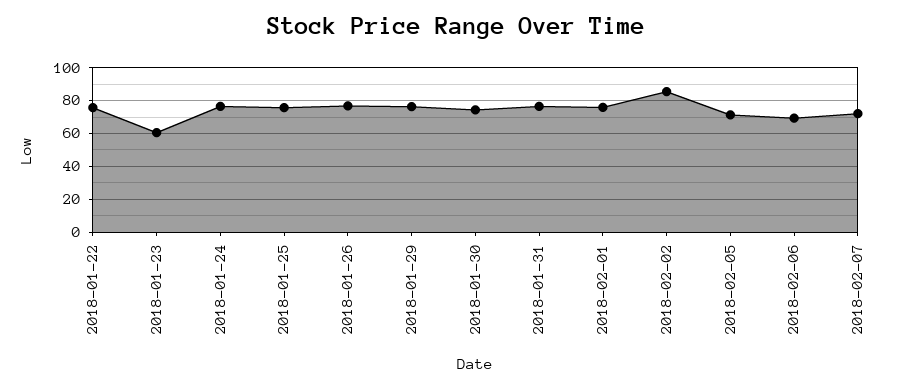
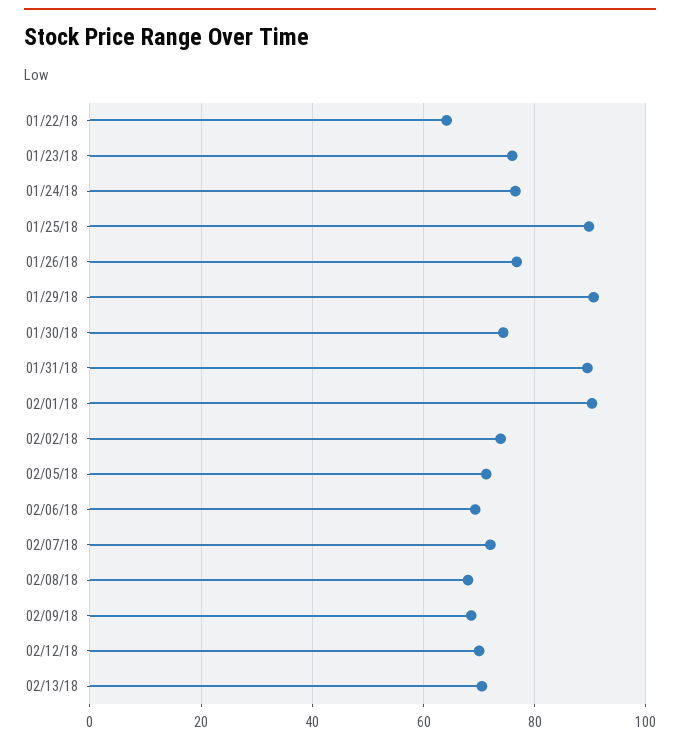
2018-01-22: 75 -> 64
2018-01-23: 60 -> 76
2018-01-25: 75 -> 90
2018-01-29: 75 -> 90
2018-01-31: 75 -> 90
2018-02-01: 75 -> 90
2018-02-02: 85 -> 74
02/08/18: none -> 68
02/09/18: none -> 68
02/12/18: none -> 70
02/13/18: none -> 70

